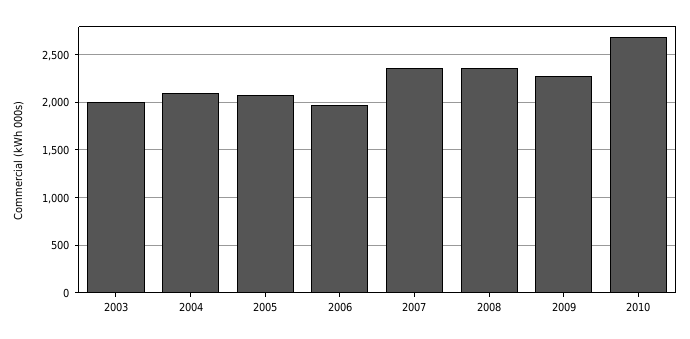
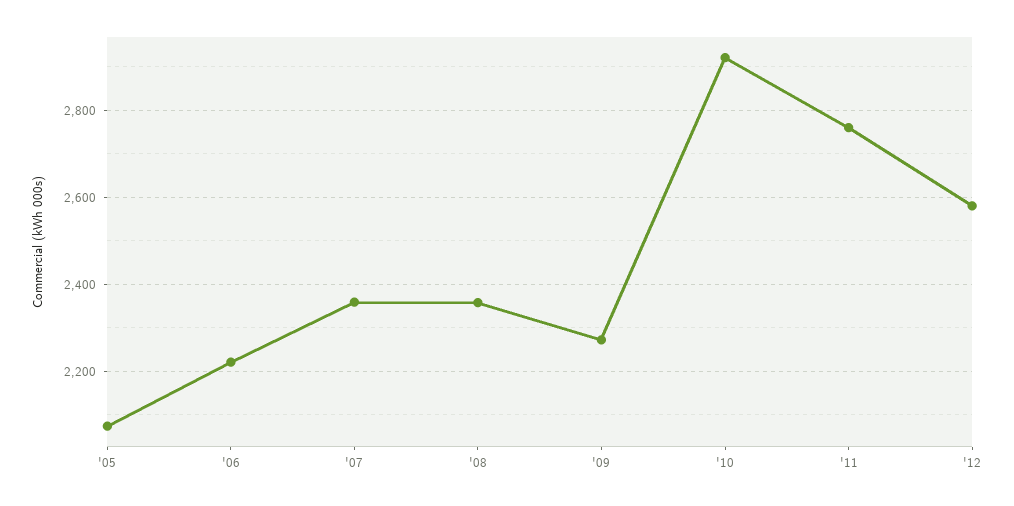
2003: 2000 -> none
2004: 2100 -> none
2006: 2000 -> 2220
2010: 2700 -> 2920
'11: none -> 2760
'12: none -> 2580

